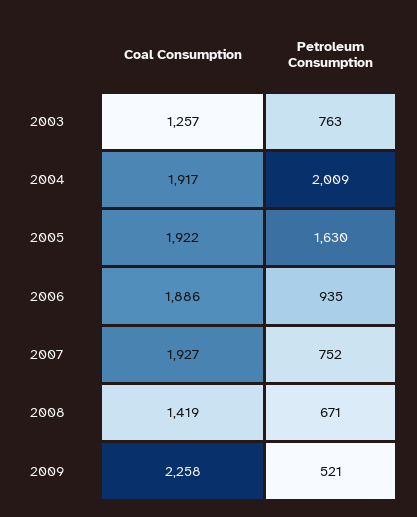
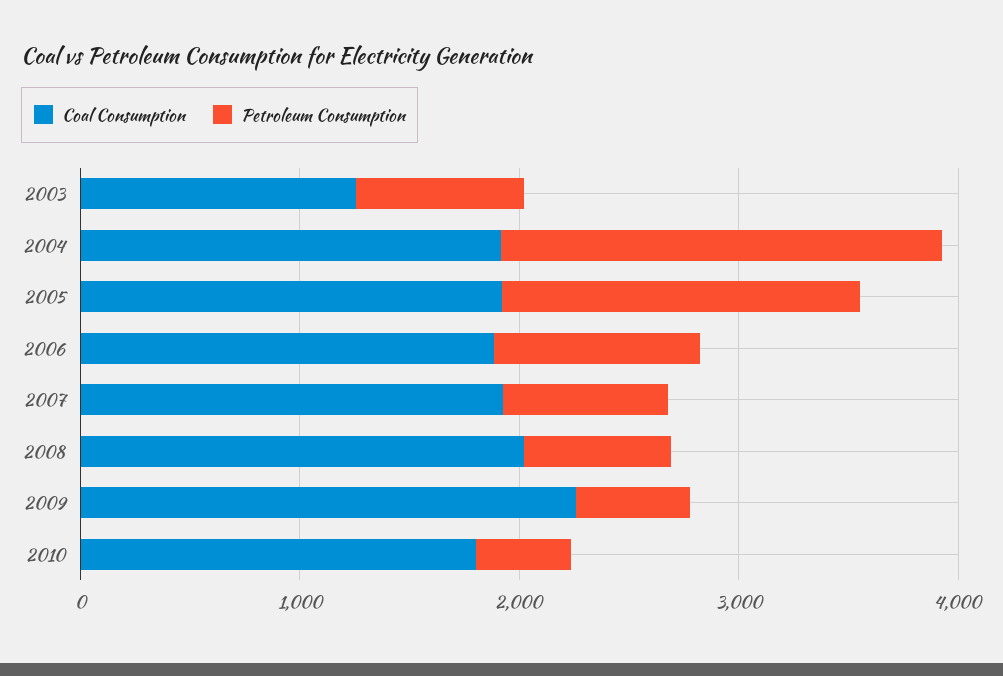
Coal Consumption, 2008: 1419 -> 2000
Coal Consumption, 2010: none -> 1800
Petroleum Consumption, 2010: none -> 400

